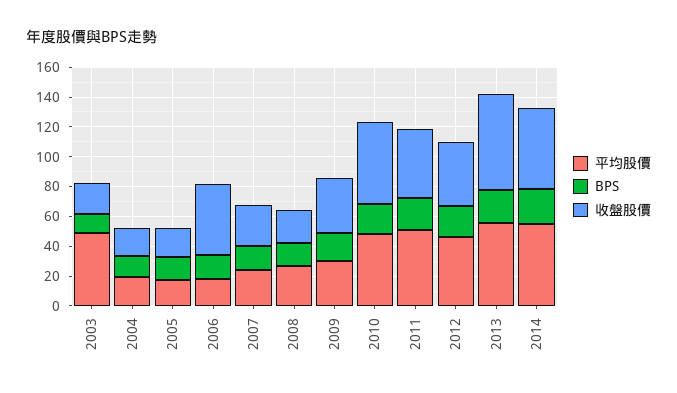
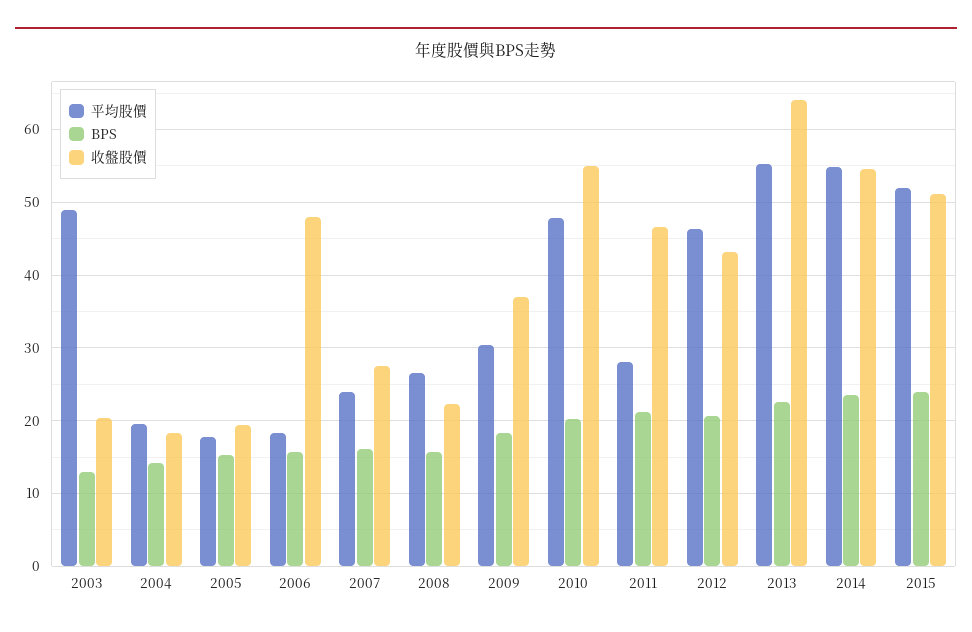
平均股價, 2011: 50 -> 28
平均股價, 2015: none -> 52
BPS, 2015: none -> 24
收盤股價, 2015: none -> 51

